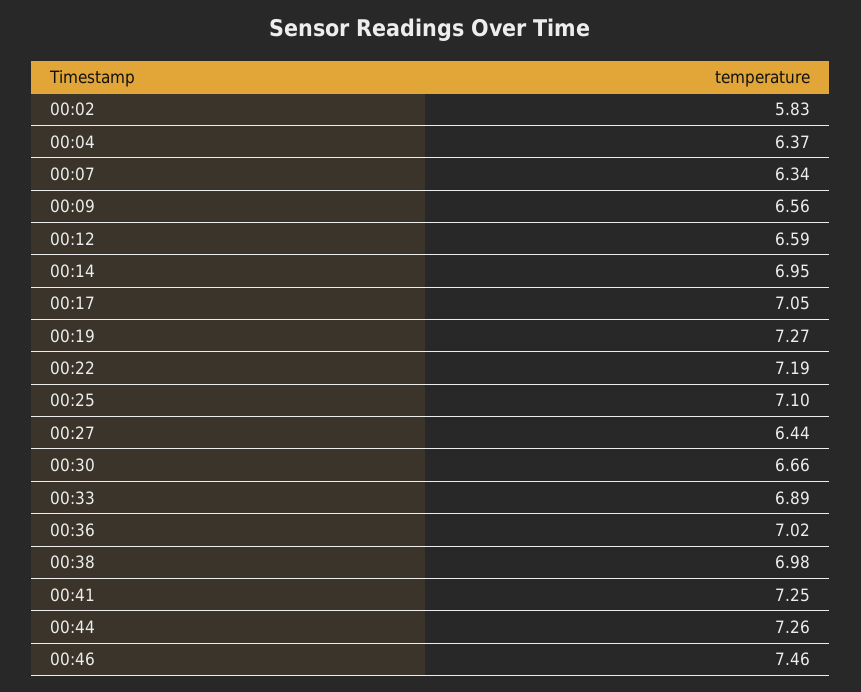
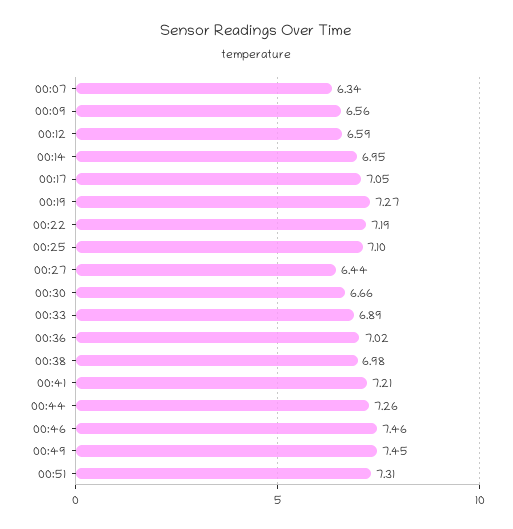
00:02: 5.83 -> none
00:04: 6.37 -> none
00:41: 7.25 -> 7.21
00:49: none -> 7.45
00:51: none -> 7.31

